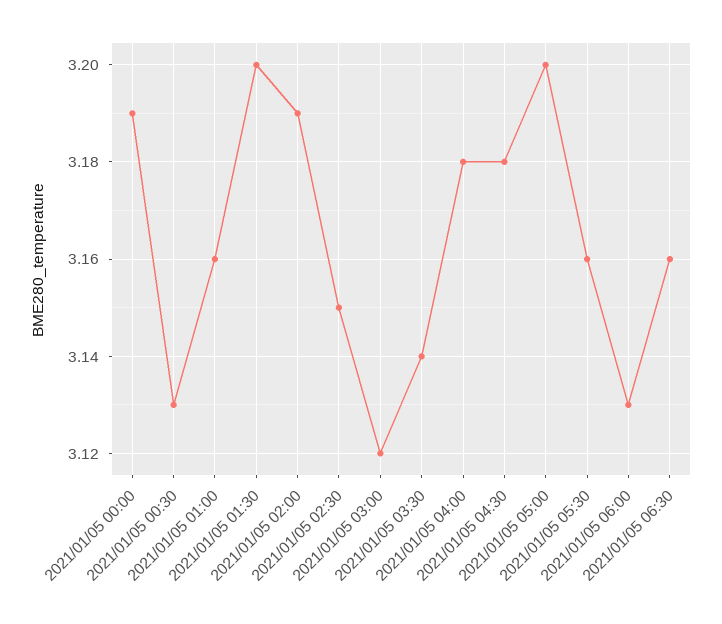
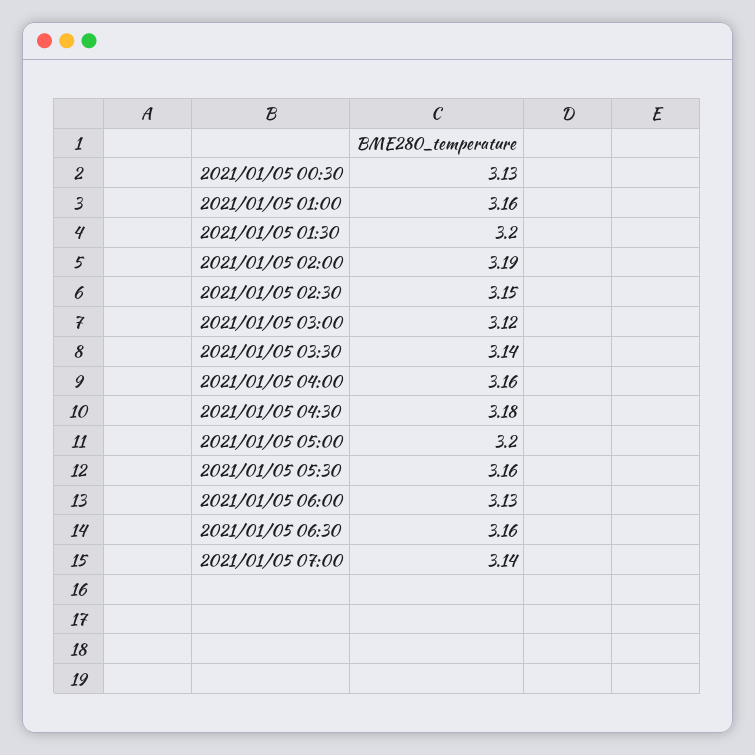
2021/01/05 00:00: 3.19 -> none
2021/01/05 04:00: 3.18 -> 3.16
2021/01/05 07:00: none -> 3.14

